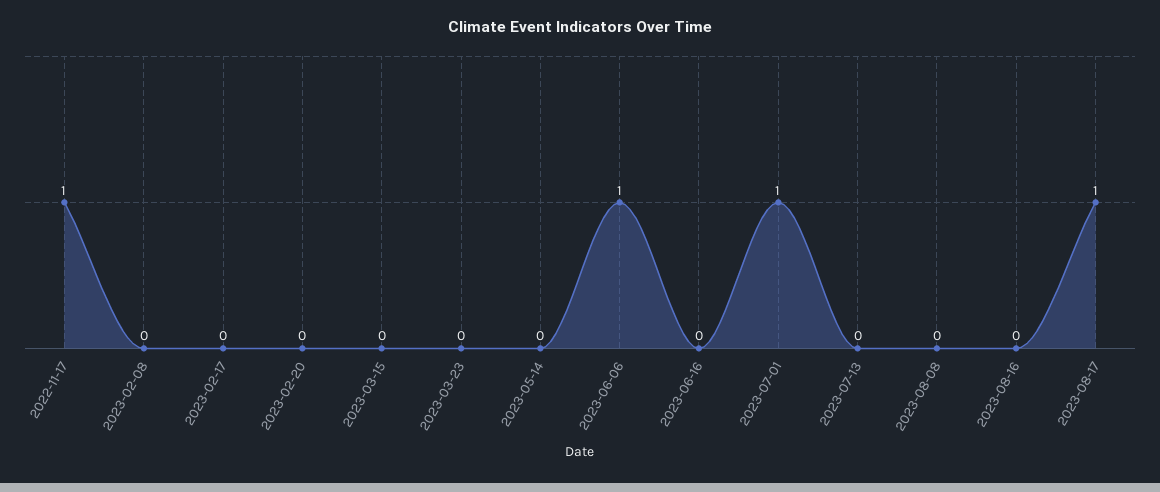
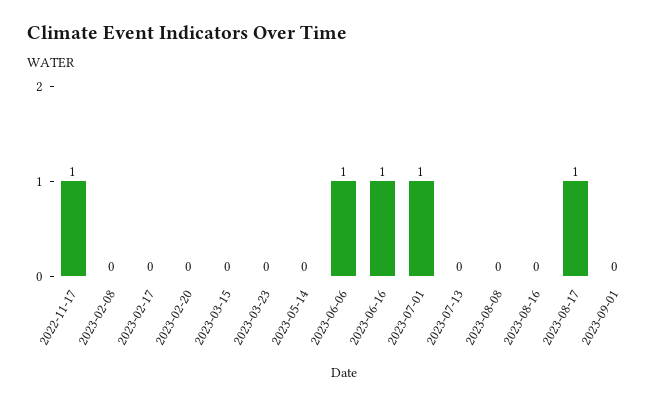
2023-06-16: 0 -> 1
2023-09-01: none -> 0

